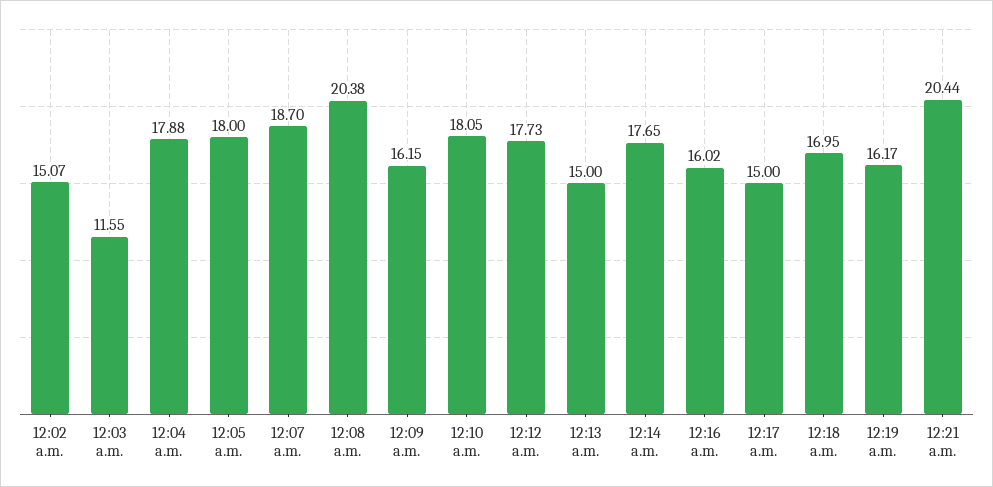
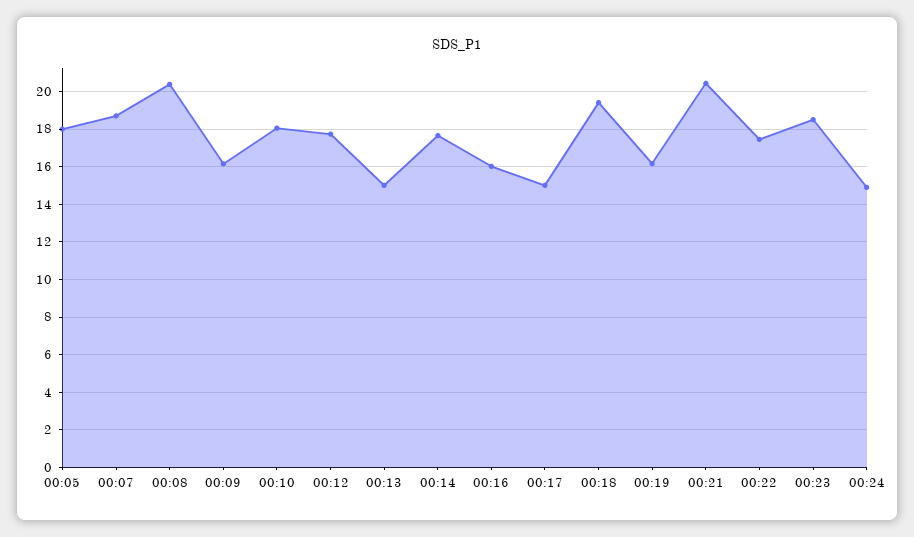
12:02 a.m.: 15.07 -> none
12:03 a.m.: 11.55 -> none
12:04 a.m.: 17.88 -> none
12:18 a.m.: 16.95 -> 19.5
00:22: none -> 17.5
00:23: none -> 18.5
00:24: none -> 15

